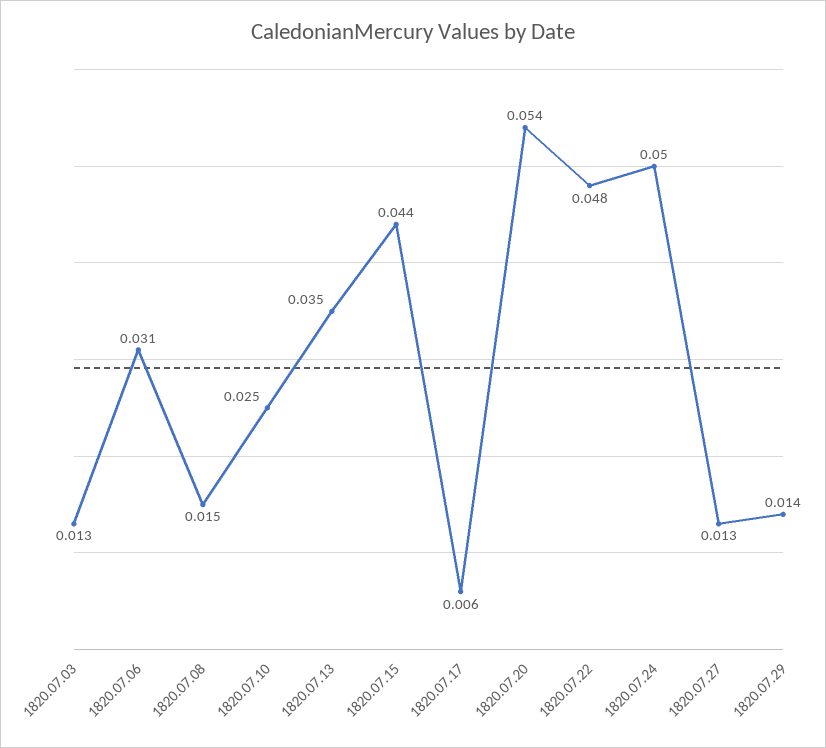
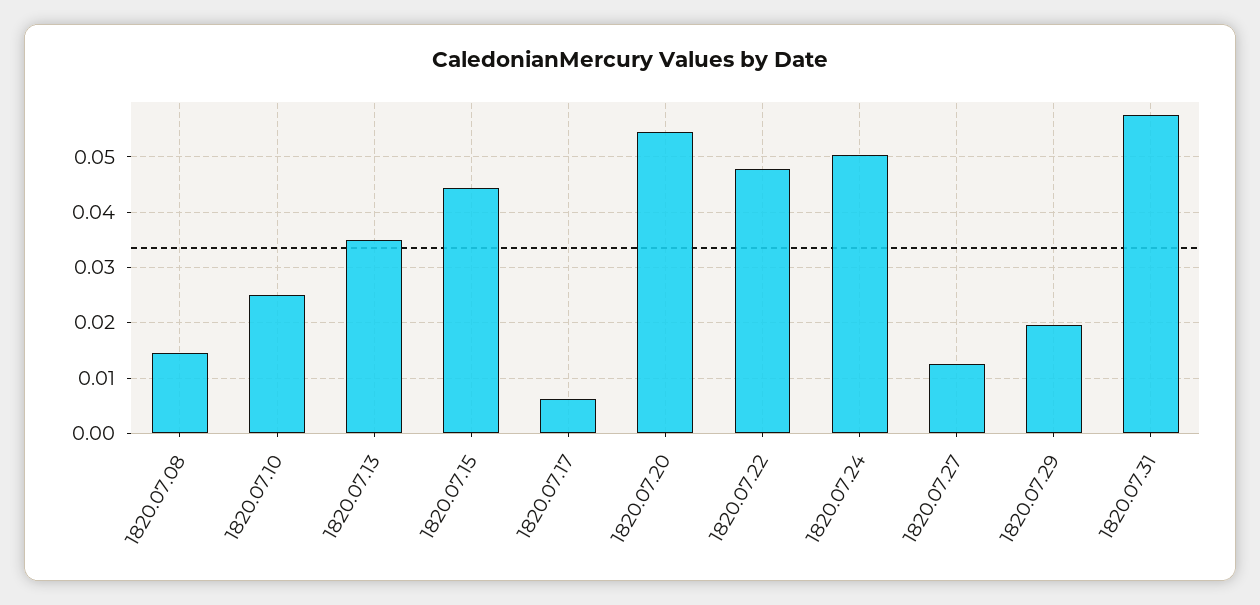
1820.07.03: 0.013 -> none
1820.07.06: 0.031 -> none
1820.07.29: 0.014 -> 0.02
1820.07.31: none -> 0.058

